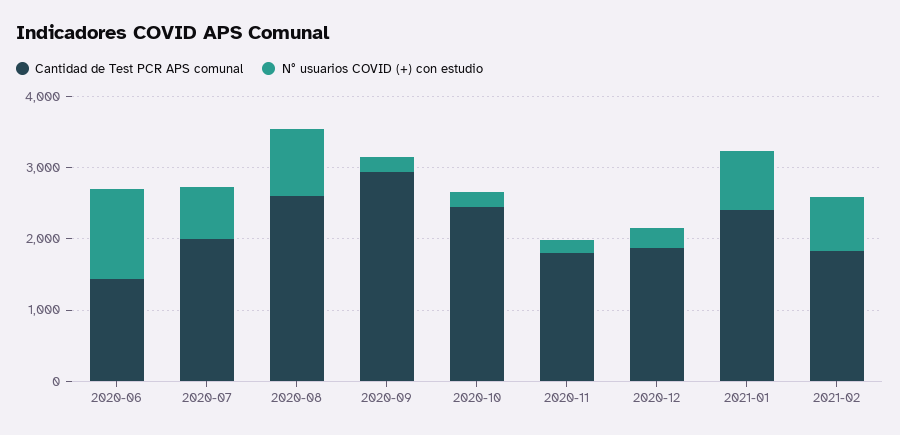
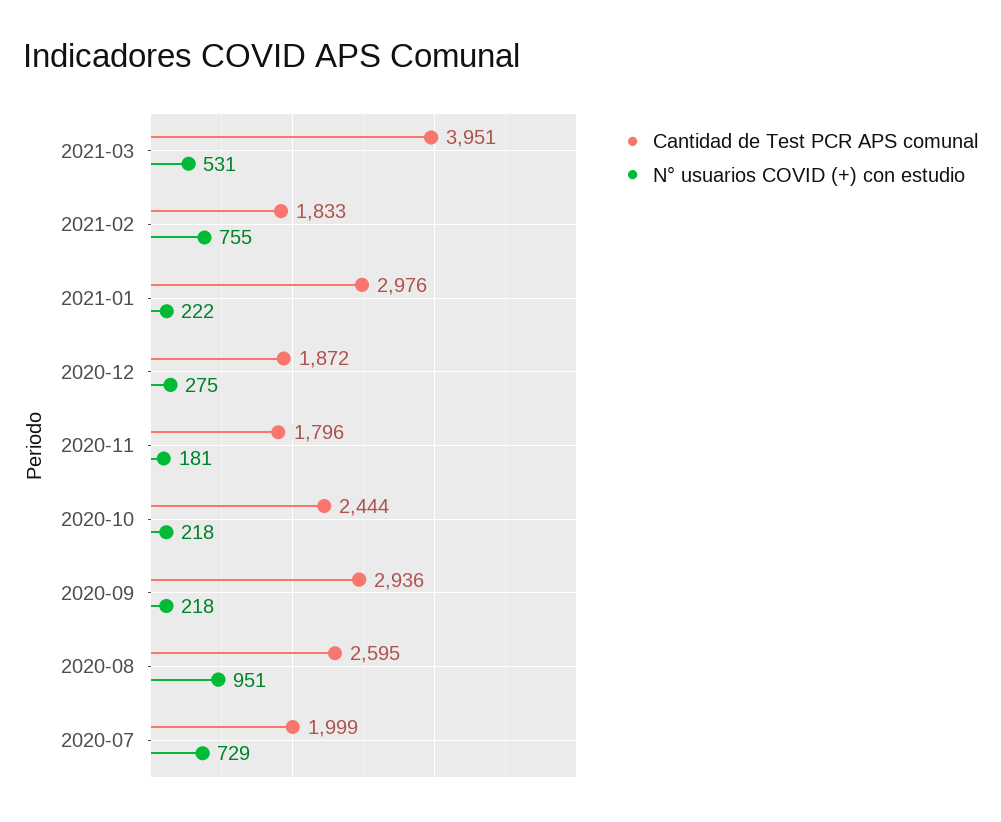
Cantidad de Test PCR APS comunal, 2020-06: 1400 -> none
N° usuarios COVID (+) con estudio, 2020-06: 1200 -> none
Cantidad de Test PCR APS comunal, 2021-01: 2400 -> 2976
N° usuarios COVID (+) con estudio, 2021-01: 800 -> 222
Cantidad de Test PCR APS comunal, 2021-03: none -> 3951
N° usuarios COVID (+) con estudio, 2021-03: none -> 531

